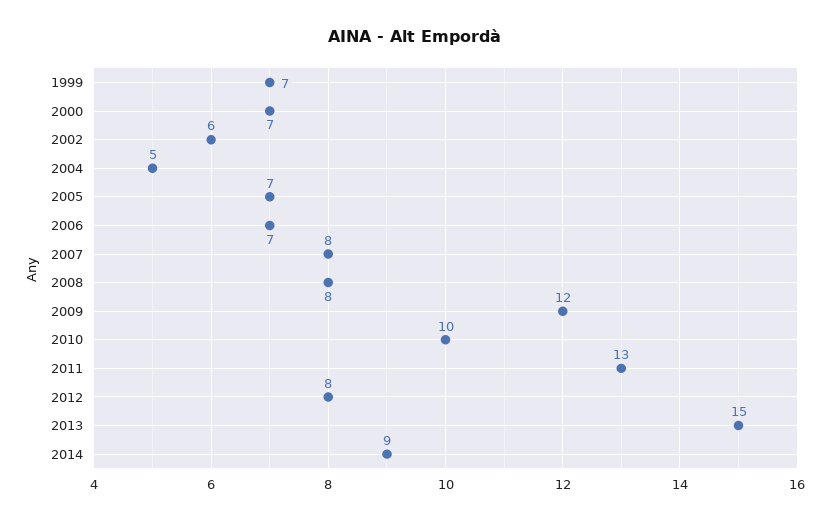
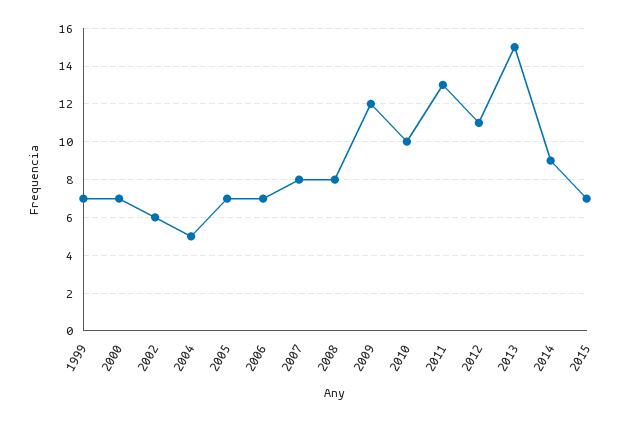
2012: 8 -> 11
2015: none -> 7

